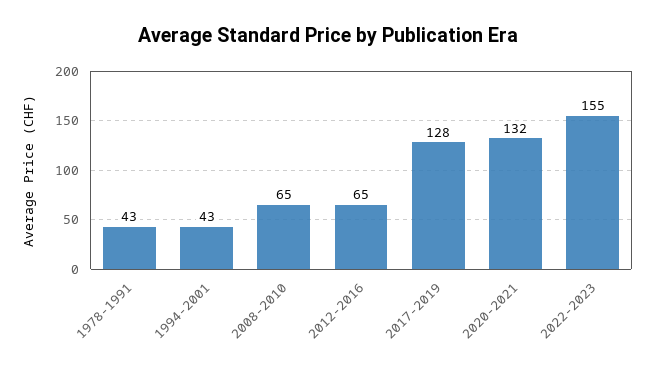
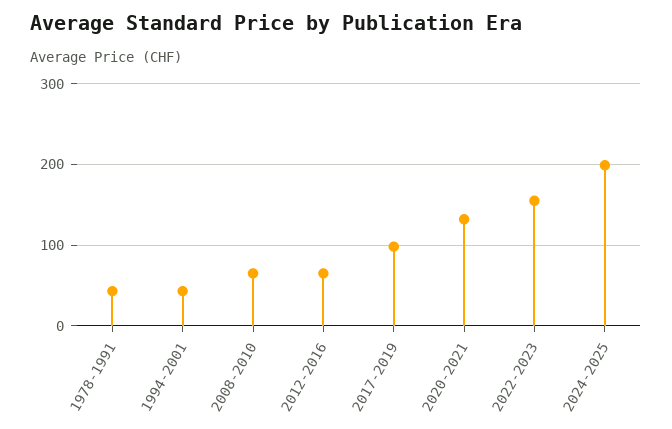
2017-2019: 128 -> 100
2024-2025: none -> 200

